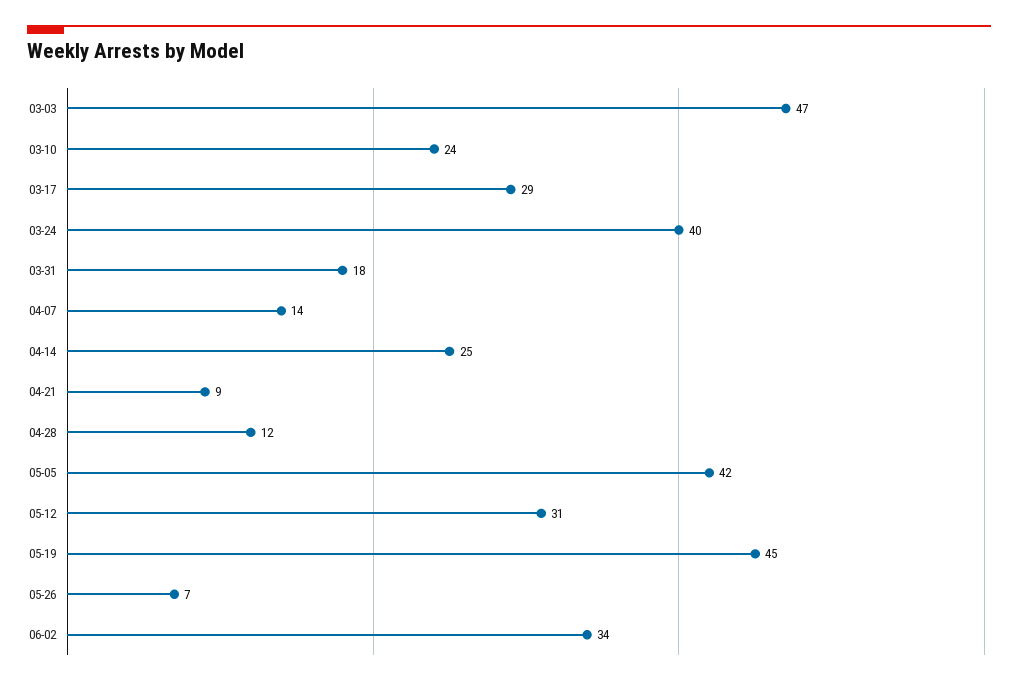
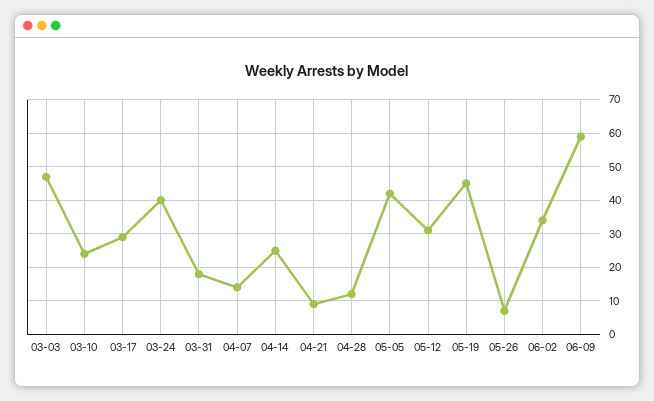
06-09: none -> 60

